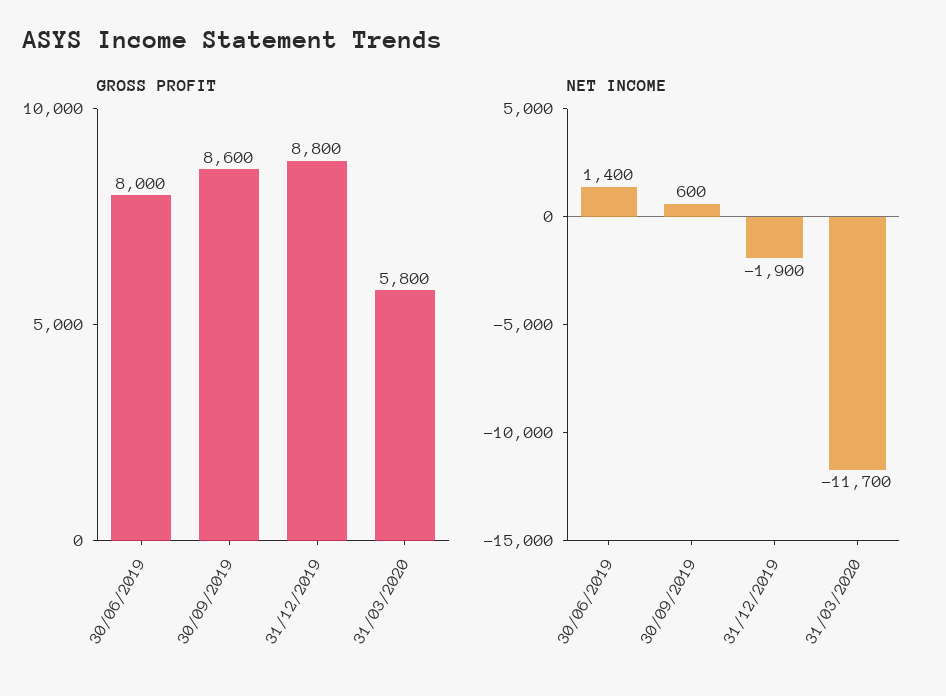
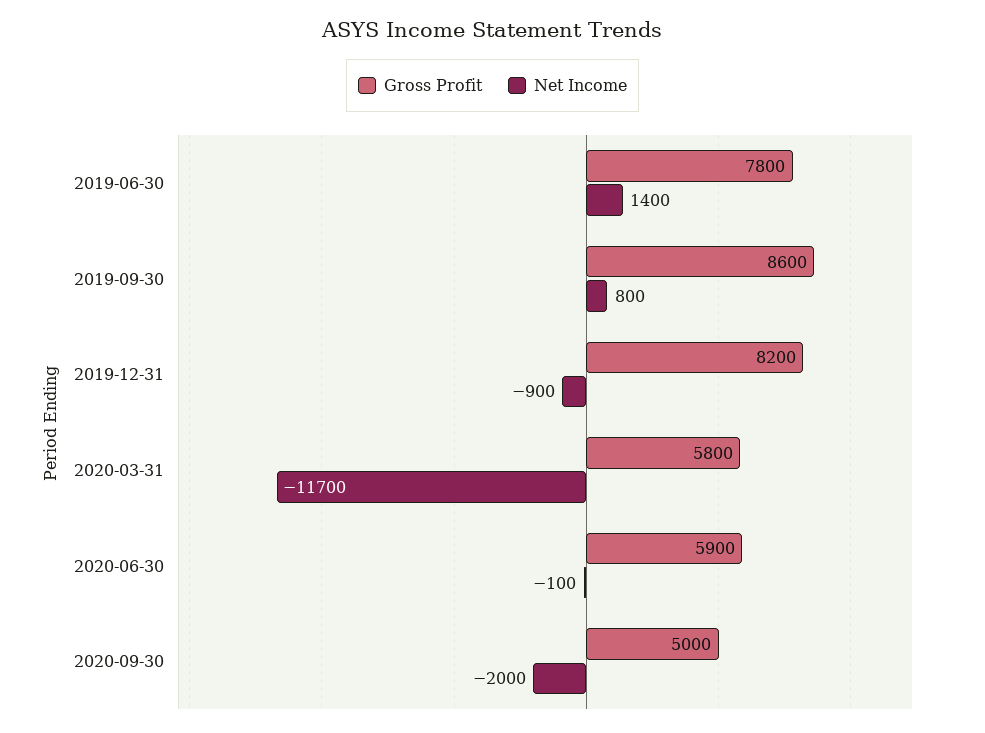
GROSS PROFIT, 30/06/2019: 8000 -> 7800
GROSS PROFIT, 31/12/2019: 8800 -> 8200
NET INCOME, 30/09/2019: 600 -> 800
NET INCOME, 31/12/2019: -1900 -> -900
GROSS PROFIT, 2020-06-30: none -> 5900
NET INCOME, 2020-06-30: none -> -100
GROSS PROFIT, 2020-09-30: none -> 5000
NET INCOME, 2020-09-30: none -> -2000

